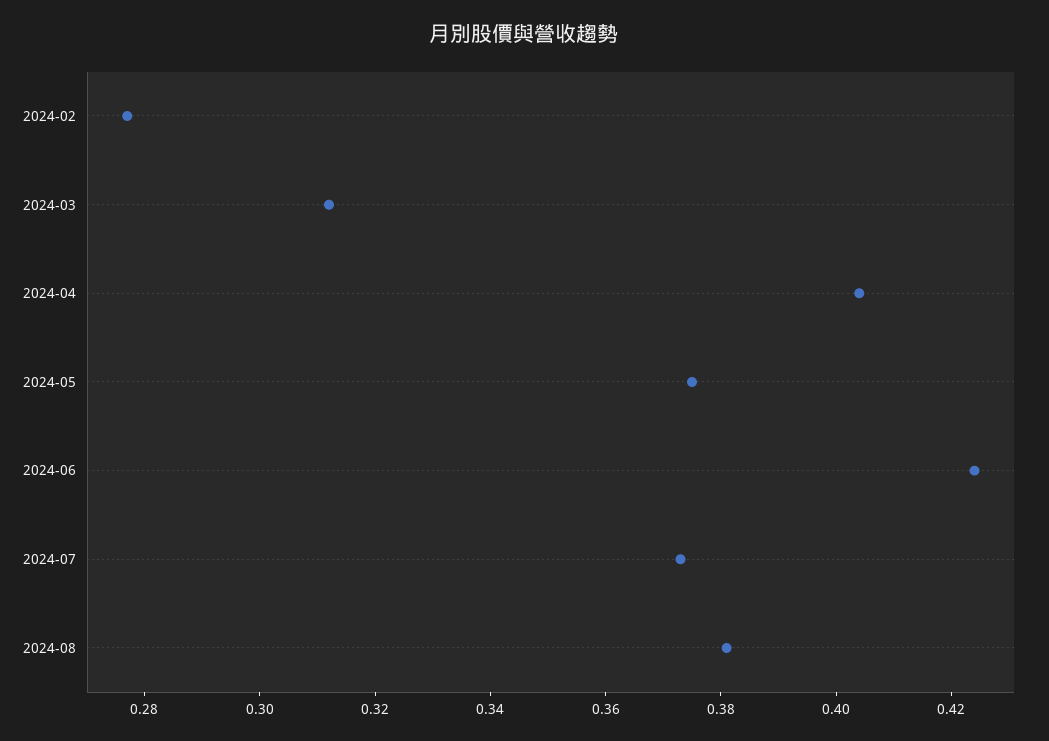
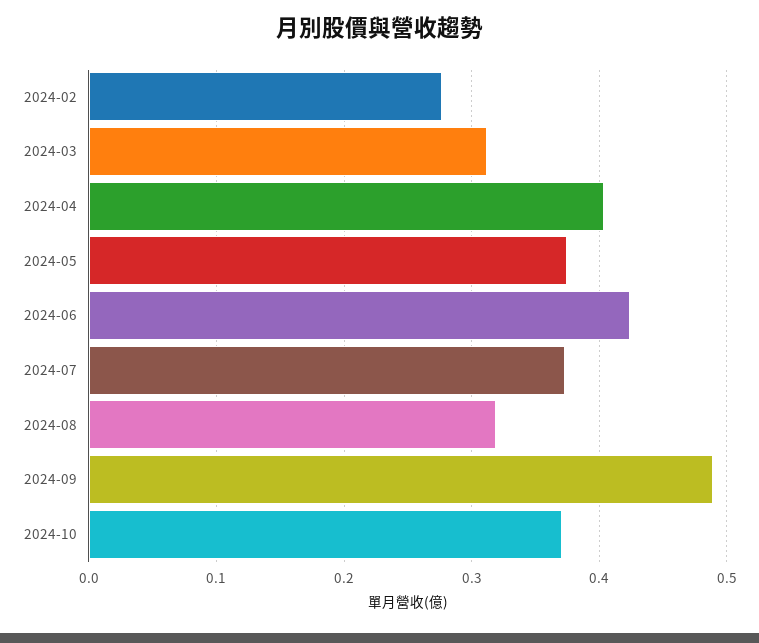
2024-08: 0.38 -> 0.32
2024-09: none -> 0.49
2024-10: none -> 0.37

